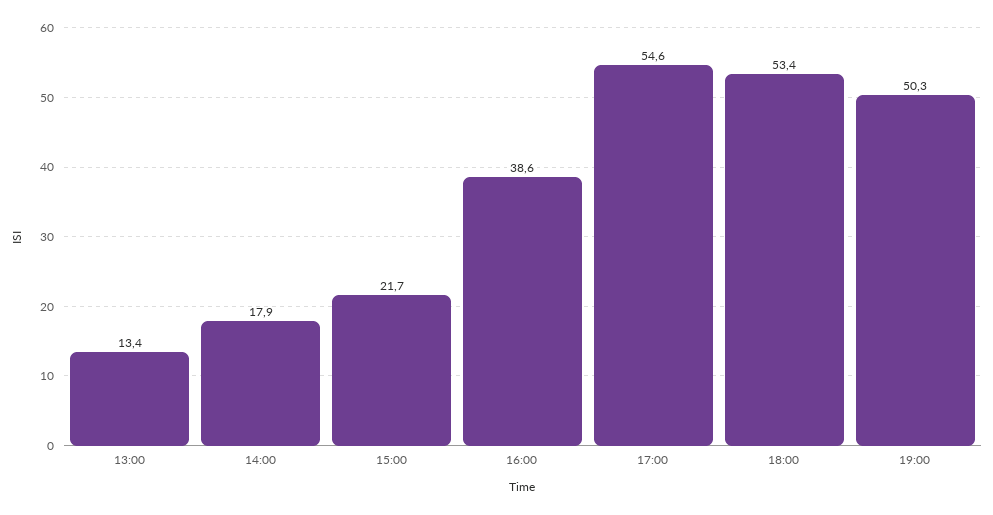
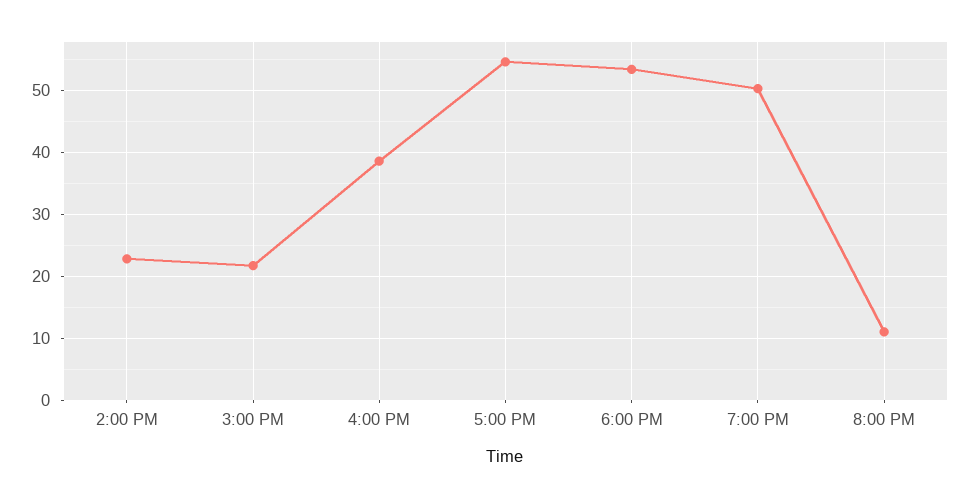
13:00: 13.4 -> none
14:00: 17.9 -> 23
8:00 PM: none -> 11

